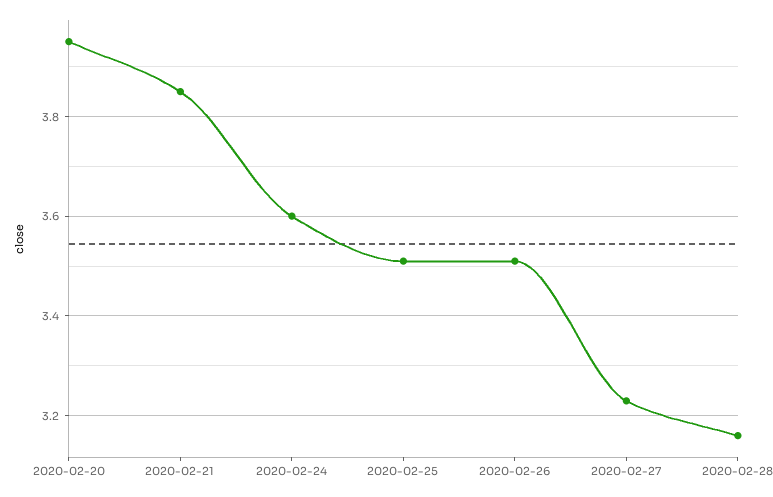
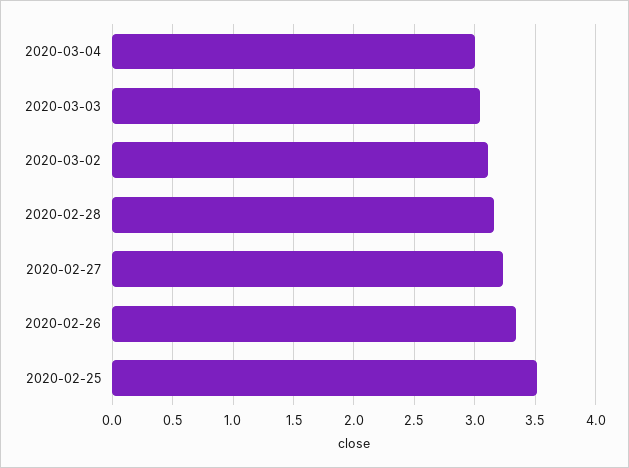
2020-02-20: 3.95 -> none
2020-02-21: 3.85 -> none
2020-02-24: 3.6 -> none
2020-02-26: 3.5 -> 3.35
2020-03-04: none -> 3
2020-03-03: none -> 3.05
2020-03-02: none -> 3.1

